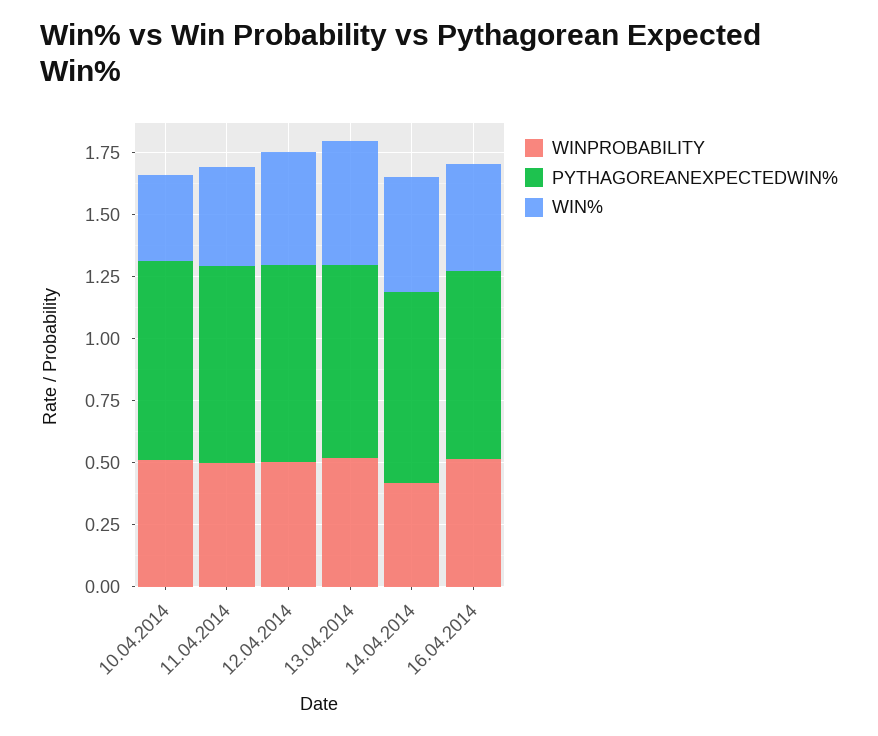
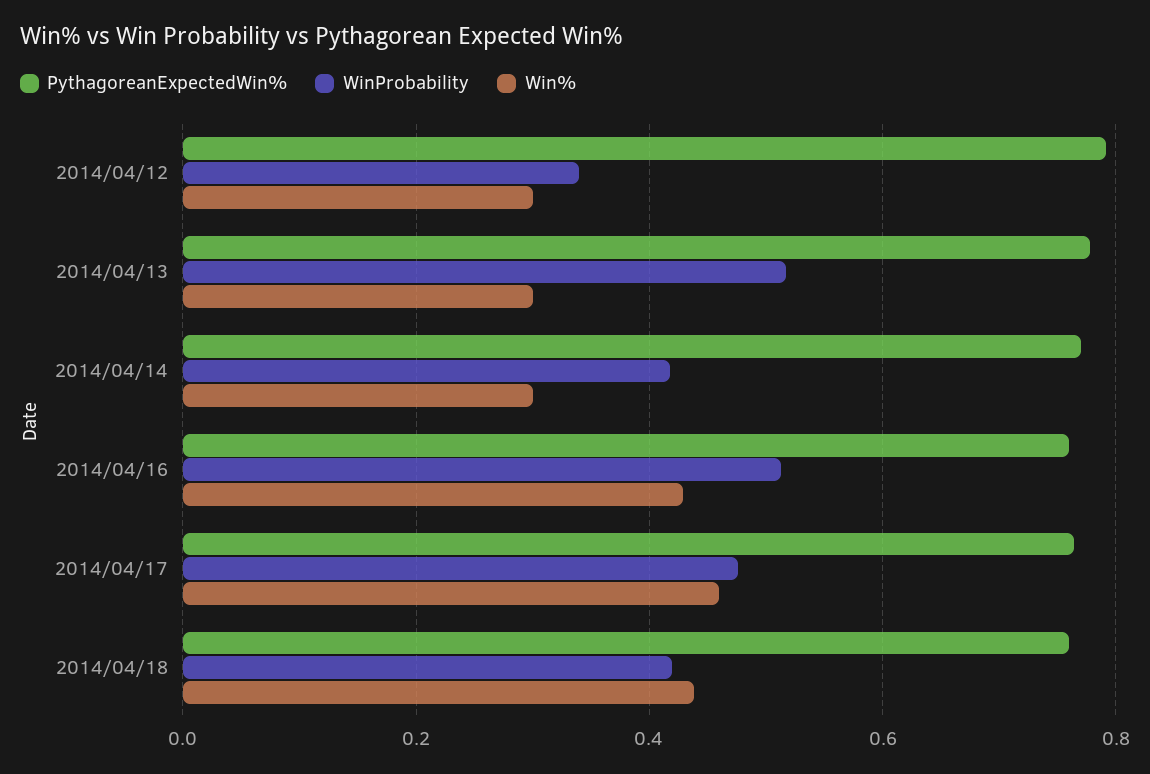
WINPROBABILITY, 10.04.2014: 0.5 -> none
PYTHAGOREANEXPECTEDWIN%, 10.04.2014: 0.8 -> none
WIN%, 10.04.2014: 0.35 -> none
WINPROBABILITY, 11.04.2014: 0.5 -> none
PYTHAGOREANEXPECTEDWIN%, 11.04.2014: 0.8 -> none
WIN%, 11.04.2014: 0.4 -> none
WINPROBABILITY, 12.04.2014: 0.5 -> 0.34
WIN%, 12.04.2014: 0.45 -> 0.3
WIN%, 13.04.2014: 0.5 -> 0.3
WIN%, 14.04.2014: 0.45 -> 0.3
PYTHAGOREANEXPECTEDWIN%, 2014/04/17: none -> 0.76
WINPROBABILITY, 2014/04/17: none -> 0.48
WIN%, 2014/04/17: none -> 0.46
PYTHAGOREANEXPECTEDWIN%, 2014/04/18: none -> 0.76
WINPROBABILITY, 2014/04/18: none -> 0.42
WIN%, 2014/04/18: none -> 0.44

